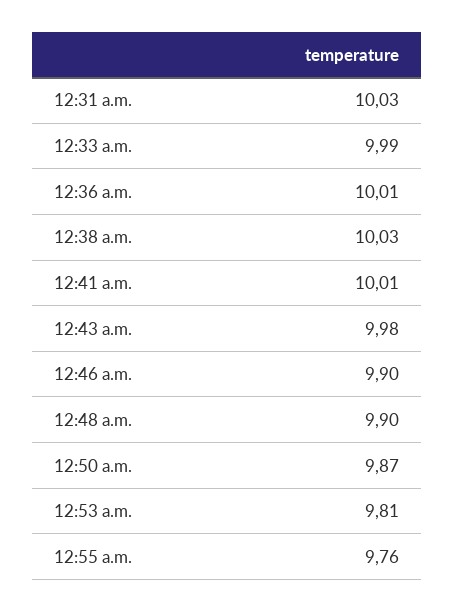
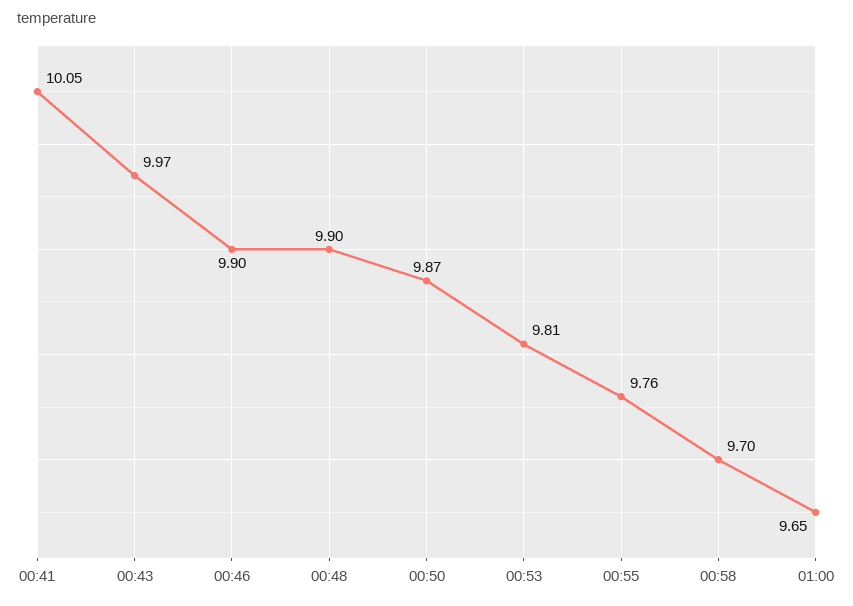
12:31 a.m.: 10.03 -> none
12:33 a.m.: 9.99 -> none
12:36 a.m.: 10.01 -> none
12:38 a.m.: 10.03 -> none
12:41 a.m.: 10.01 -> 10.05
12:43 a.m.: 9.98 -> 9.97
00:58: none -> 9.7
01:00: none -> 9.65

